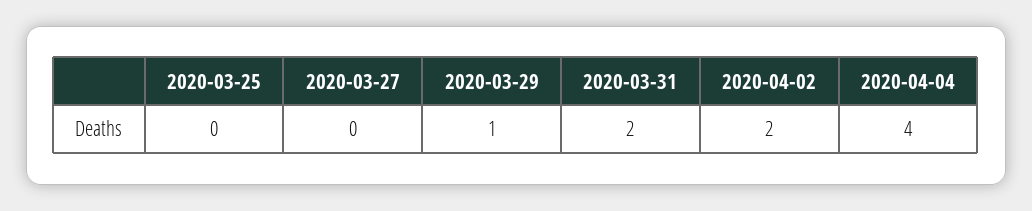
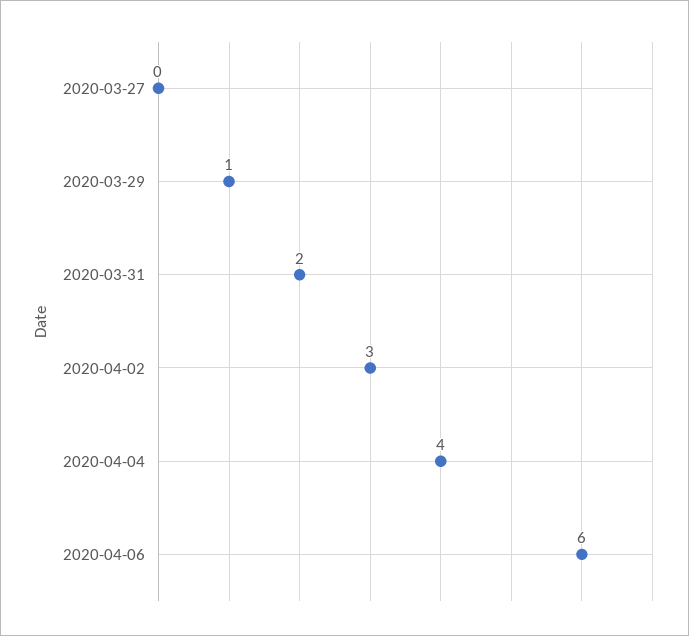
2020-03-25: 0 -> none
2020-04-02: 2 -> 3
2020-04-06: none -> 6

